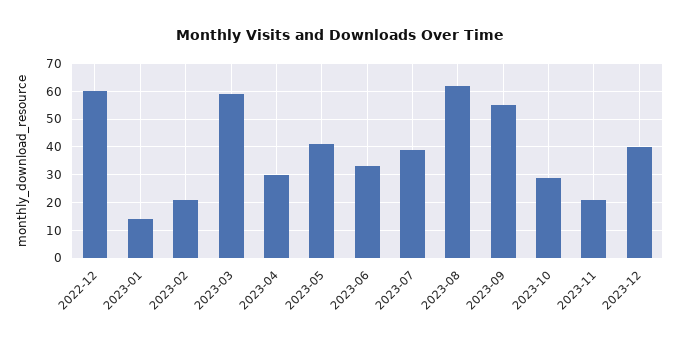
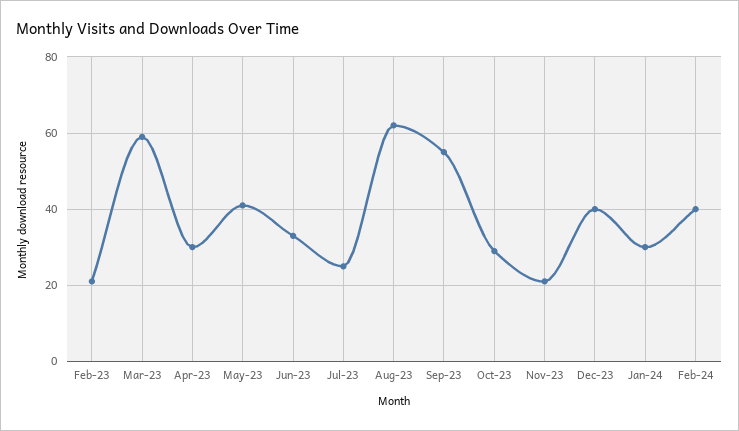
2022-12: 60 -> none
2023-01: 15 -> none
2023-07: 40 -> 25
Jan-24: none -> 30
Feb-24: none -> 40

